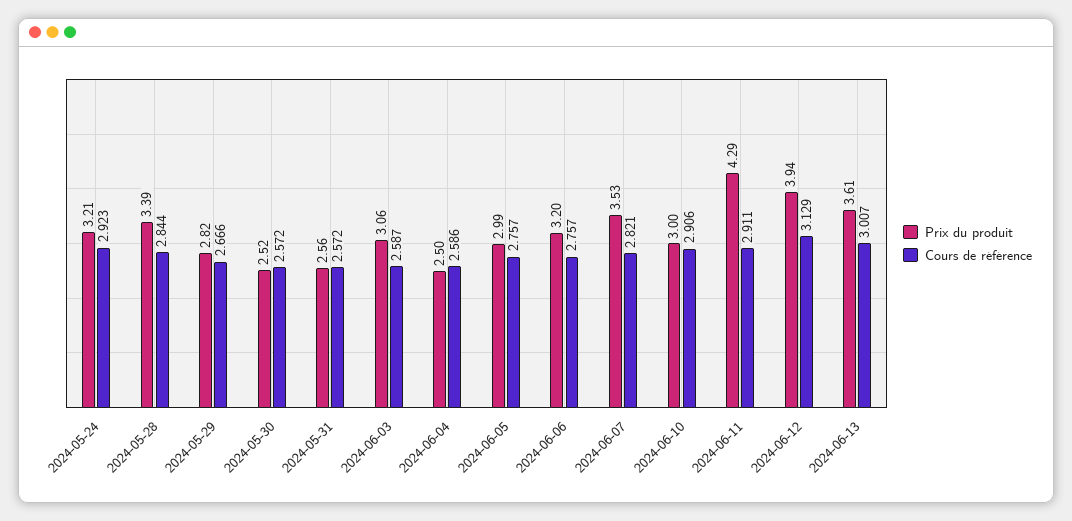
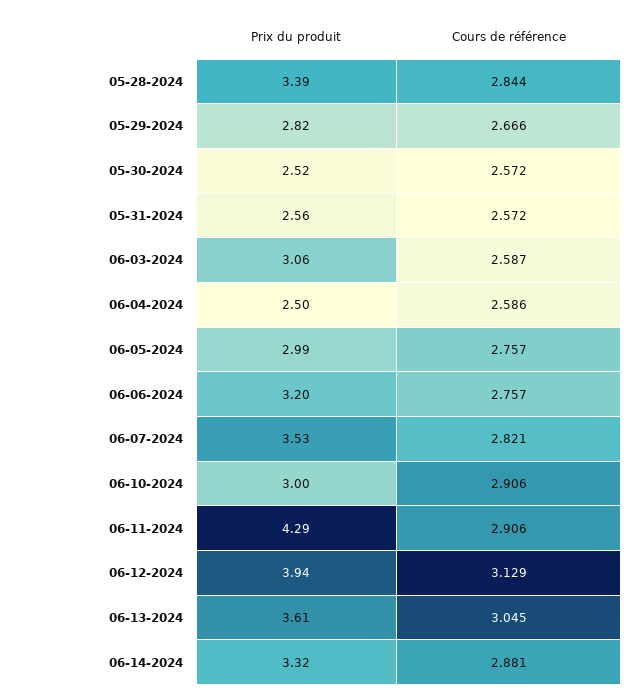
Prix du produit, 2024-05-24: 3.21 -> none
Cours de référence, 2024-05-24: 2.923 -> none
Cours de référence, 2024-06-11: 2.911 -> 2.906
Cours de référence, 2024-06-13: 3.007 -> 3.045
Prix du produit, 06-14-2024: none -> 3.32
Cours de référence, 06-14-2024: none -> 2.881

